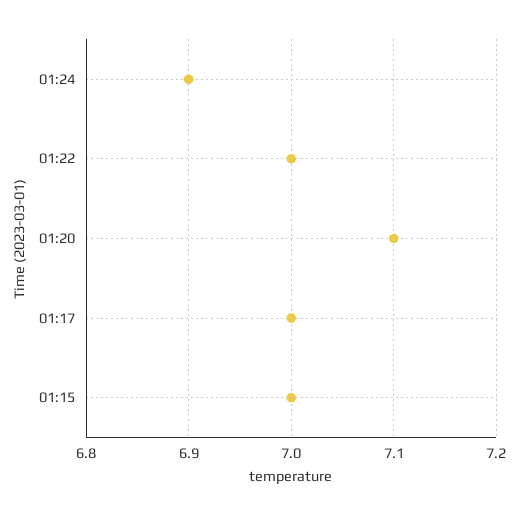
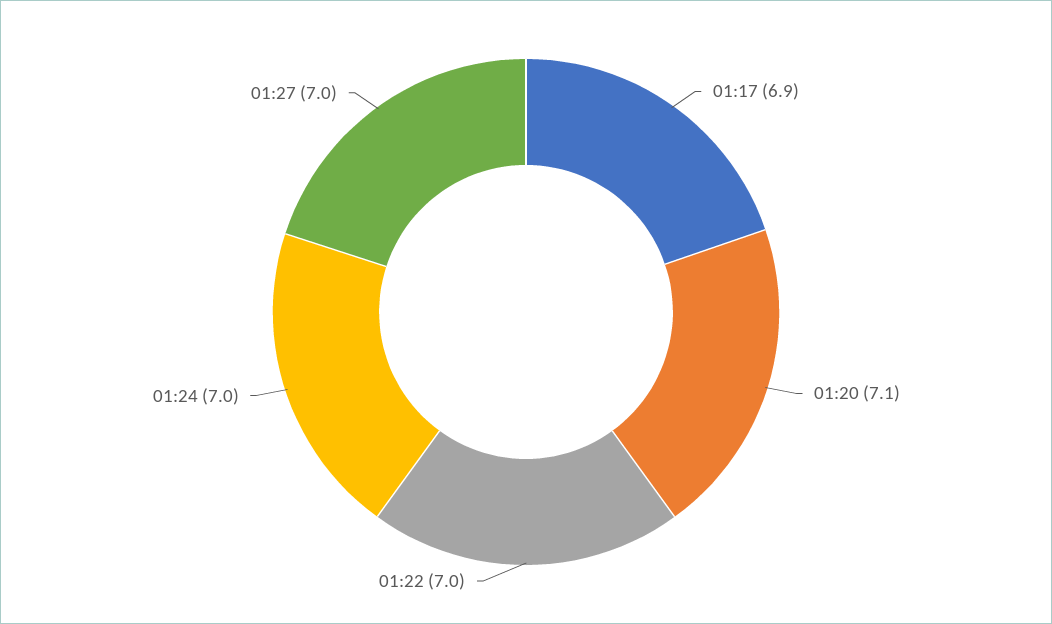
01:24: 6.9 -> 7
01:17: 7 -> 6.9
01:15: 7 -> none
01:27: none -> 7

